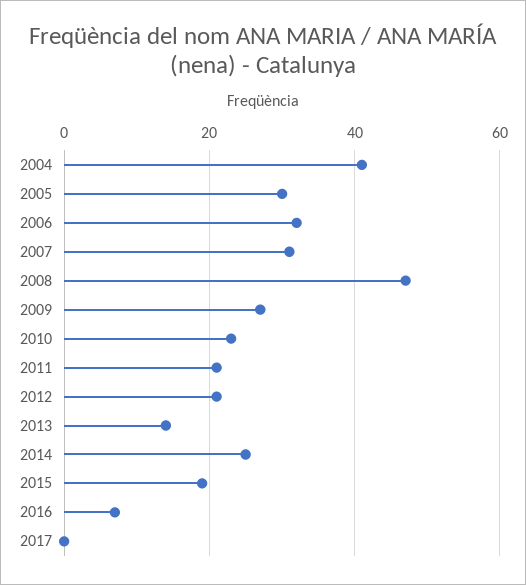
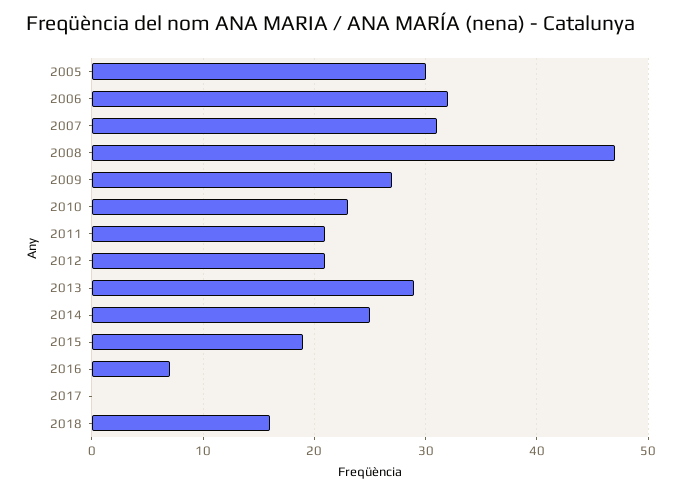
2004: 40 -> none
2013: 15 -> 29
2018: none -> 16

